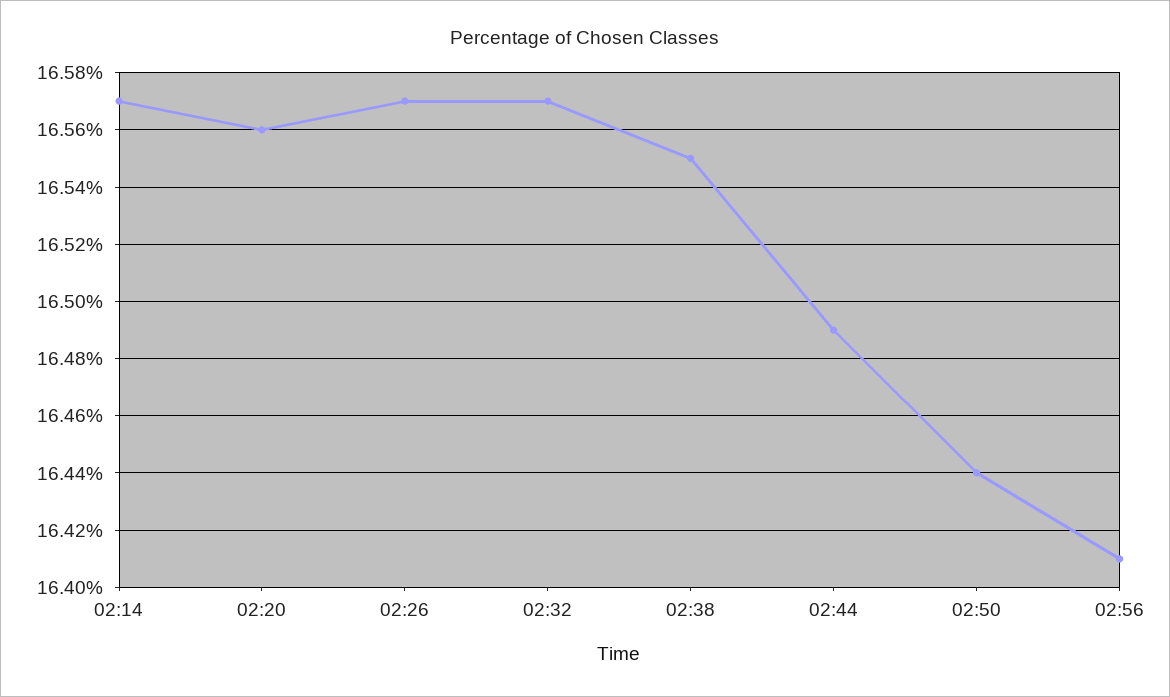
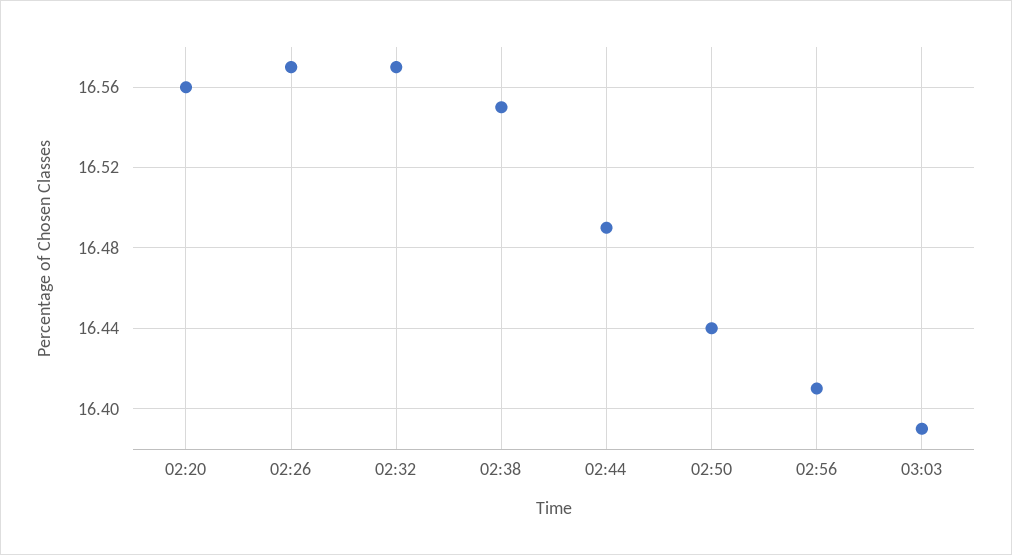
02:14: 16.57 -> none
03:03: none -> 16.39

